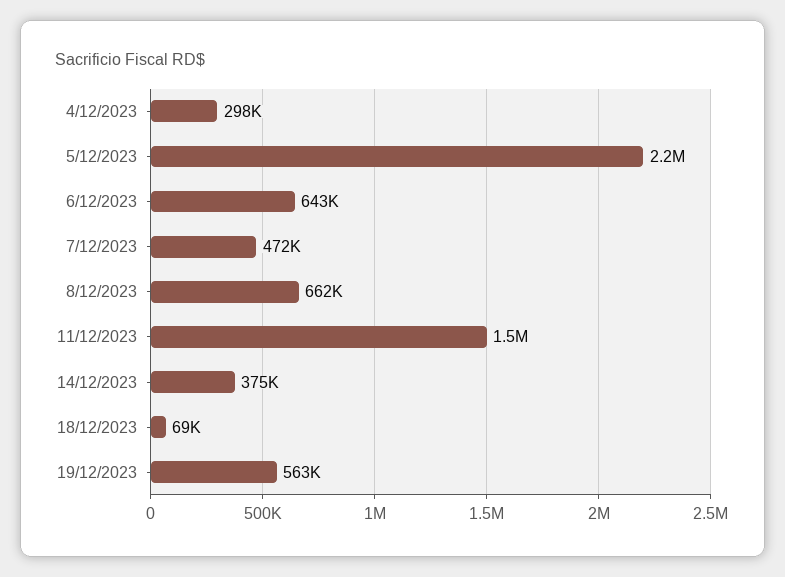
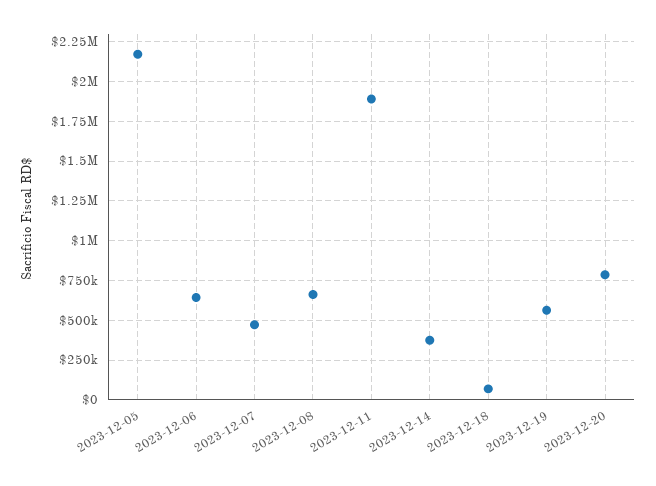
4/12/2023: 298000 -> none
11/12/2023: 1500000 -> 1900000
2023-12-20: none -> 800000

